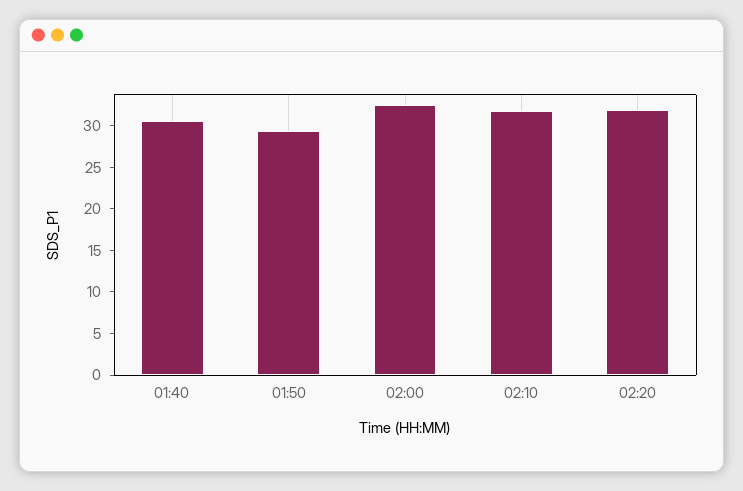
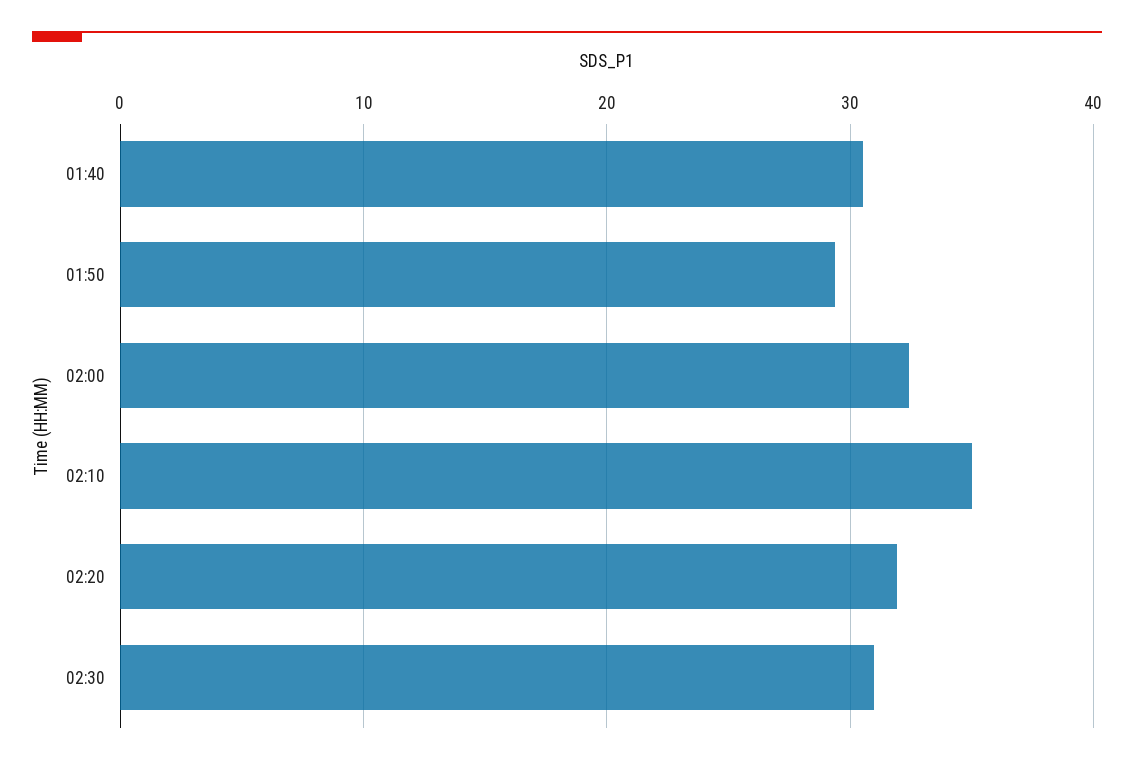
02:10: 32 -> 35
02:30: none -> 31

